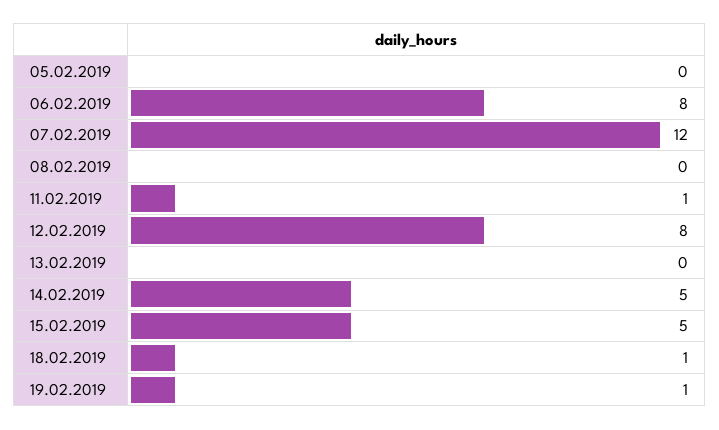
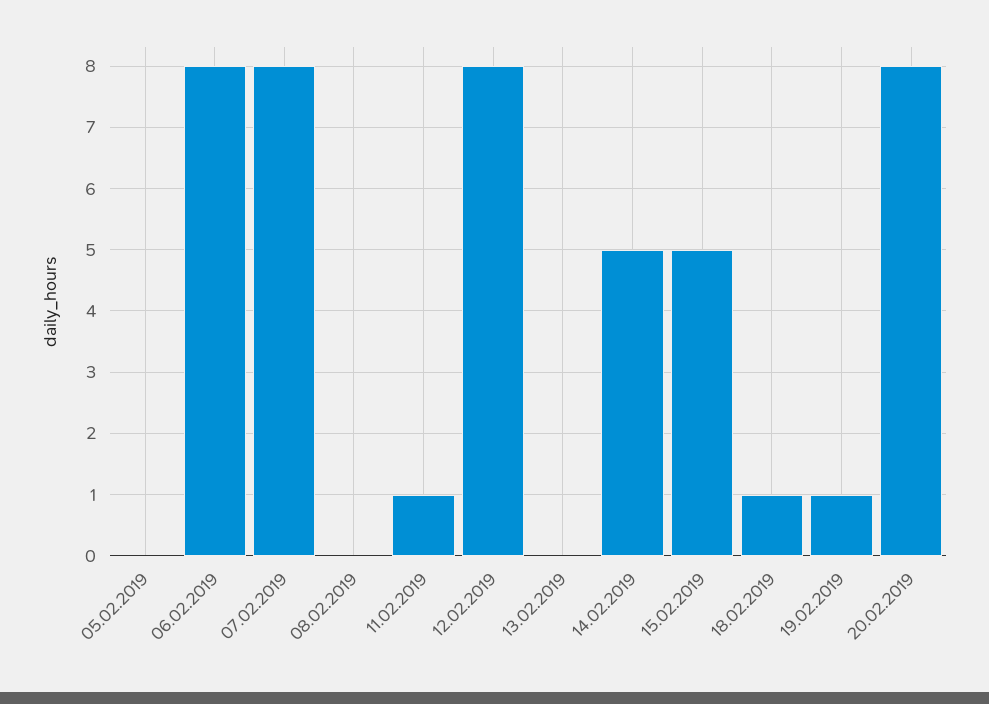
07.02.2019: 12 -> 8
20.02.2019: none -> 8

